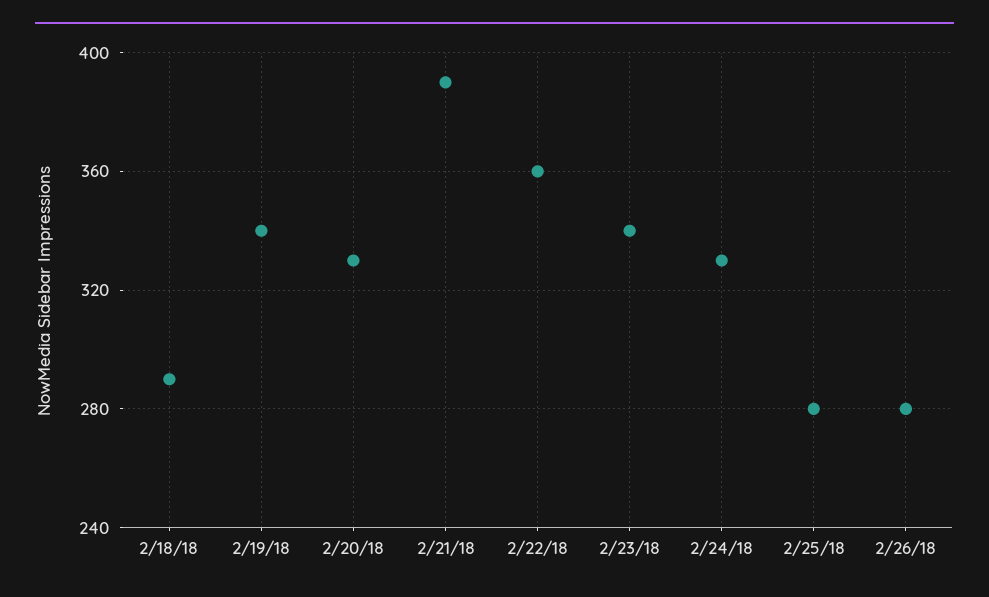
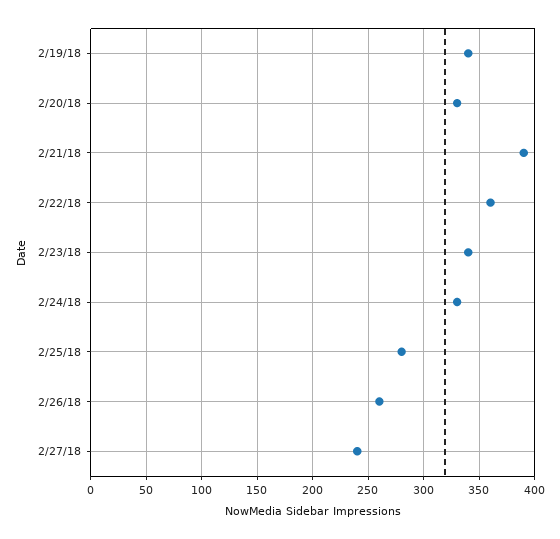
2/18/18: 290 -> none
2/26/18: 280 -> 260
2/27/18: none -> 240

